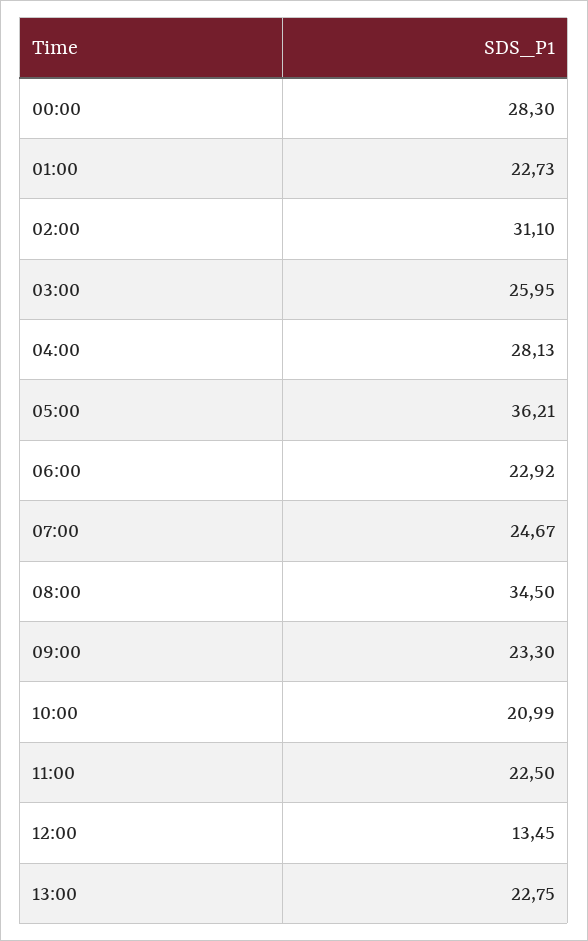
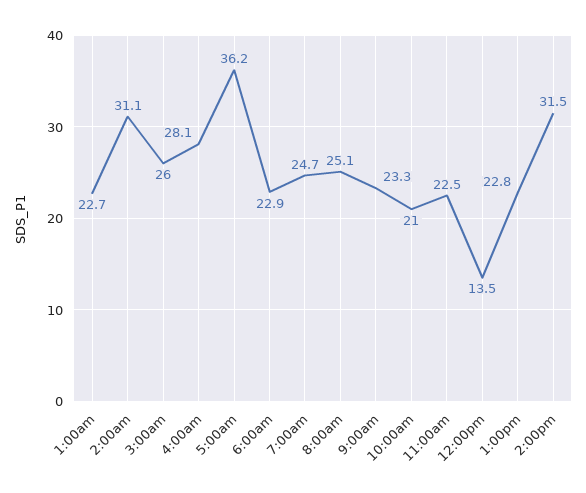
00:00: 28.3 -> none
08:00: 34.5 -> 25.1
2:00pm: none -> 31.5

